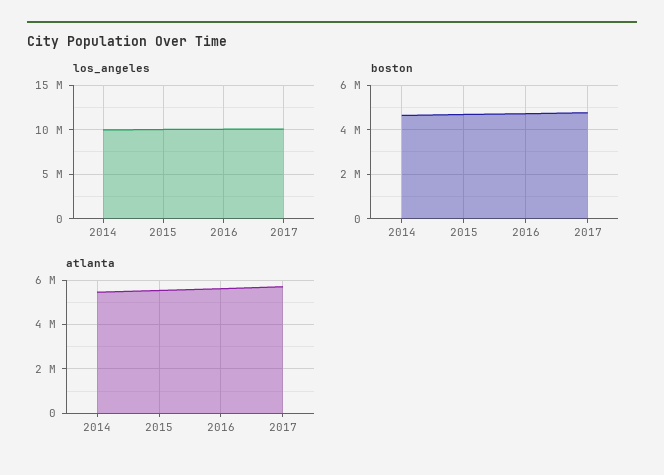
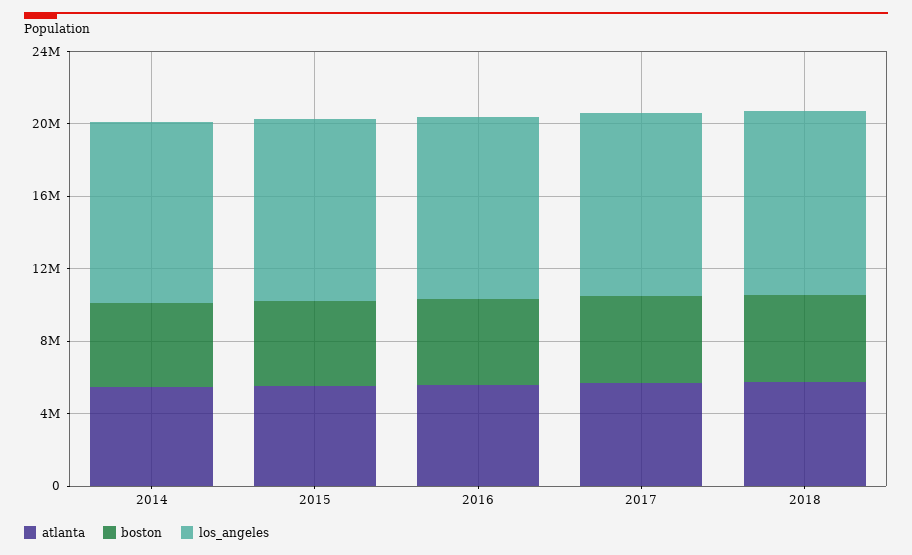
atlanta, 2018: none -> 6000000
boston, 2018: none -> 5000000
los_angeles, 2018: none -> 10000000

